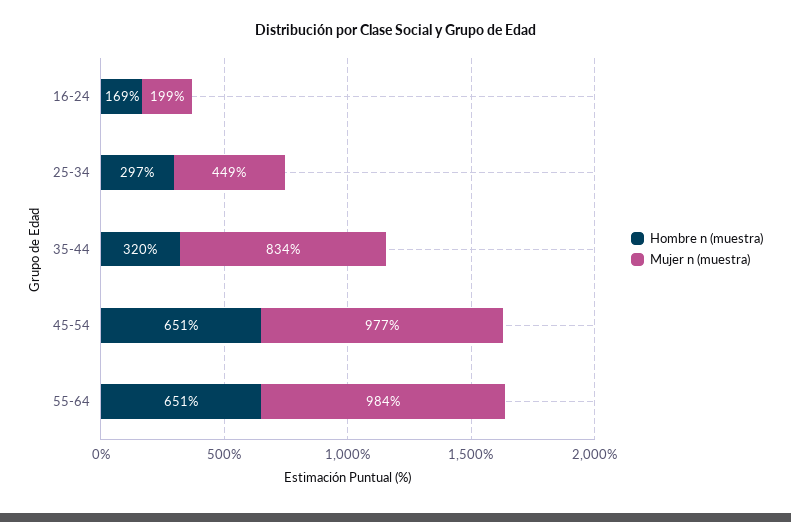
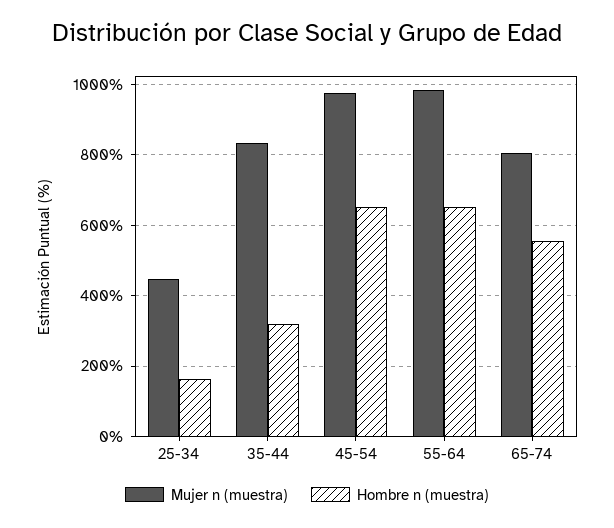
Hombre n (muestra), 16-24: 169 -> none
Mujer n (muestra), 16-24: 199 -> none
Hombre n (muestra), 25-34: 297 -> 160
Mujer n (muestra), 65-74: none -> 800
Hombre n (muestra), 65-74: none -> 560

